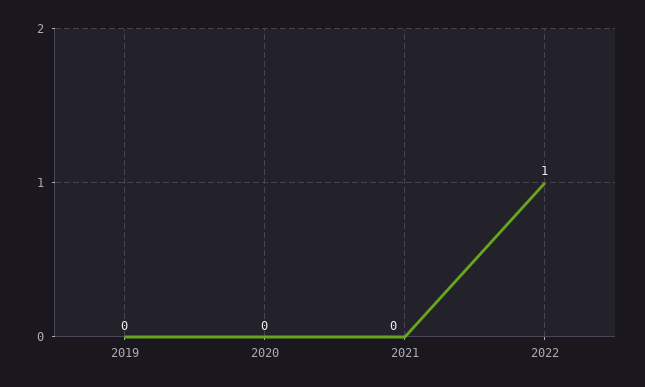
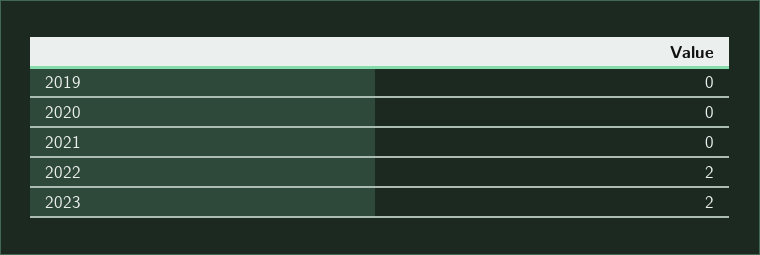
2022: 1 -> 2
2023: none -> 2

